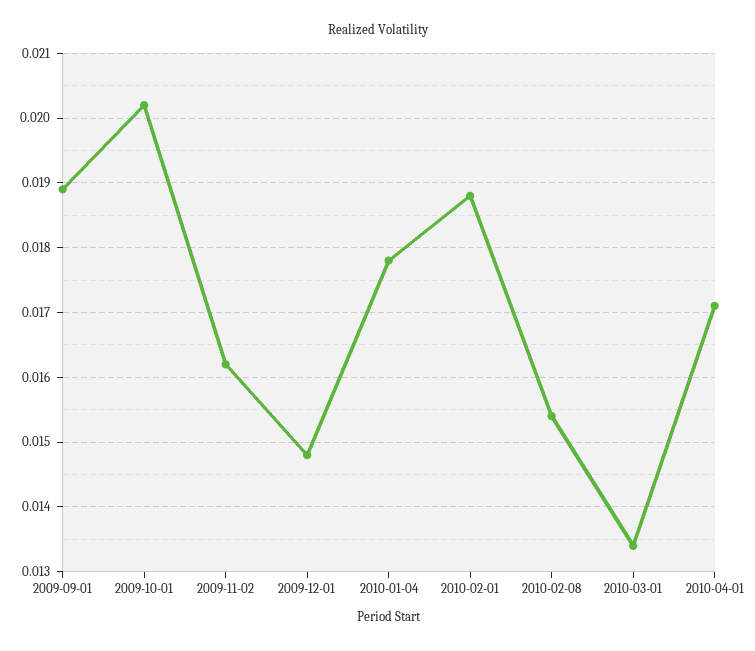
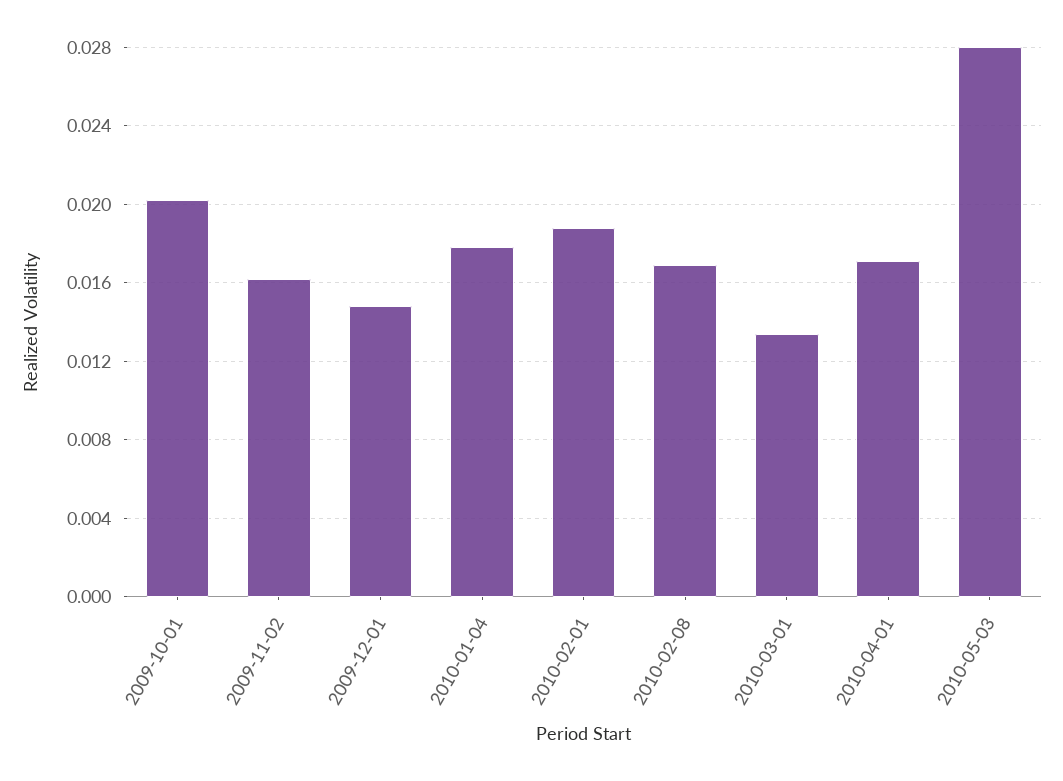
2009-09-01: 0.0189 -> none
2010-02-08: 0.0154 -> 0.017
2010-05-03: none -> 0.028

